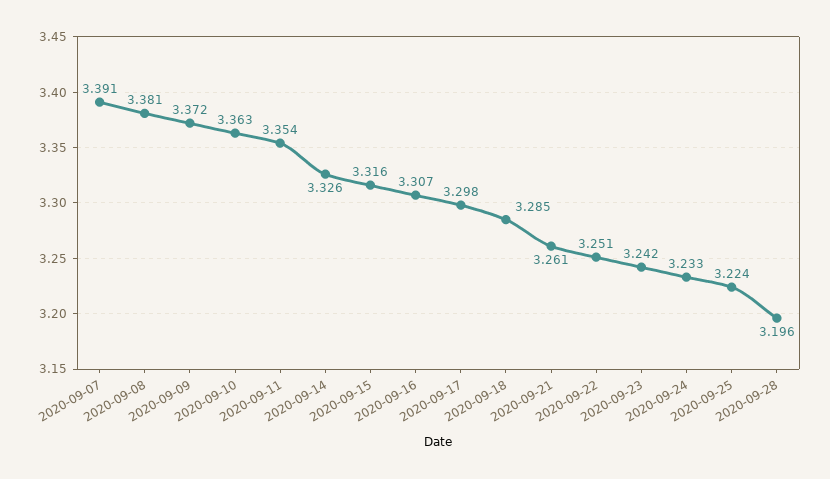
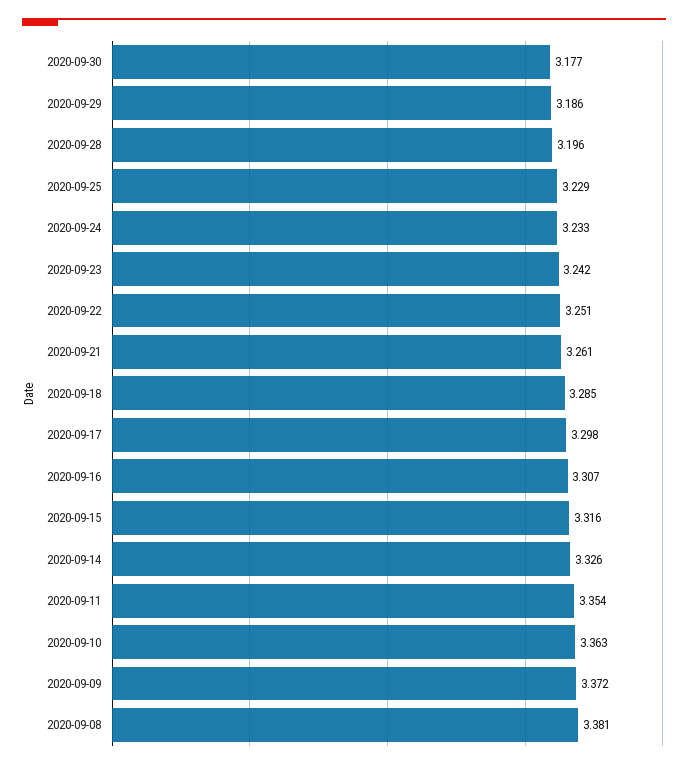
2020-09-07: 3.391 -> none
2020-09-25: 3.224 -> 3.229
2020-09-30: none -> 3.177
2020-09-29: none -> 3.186

